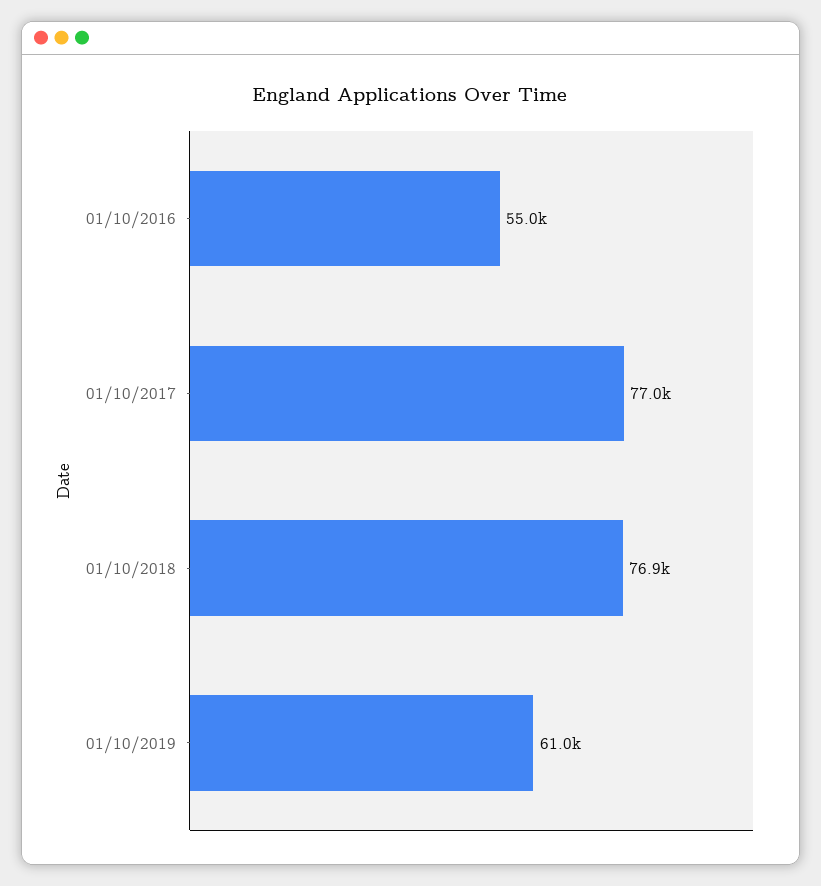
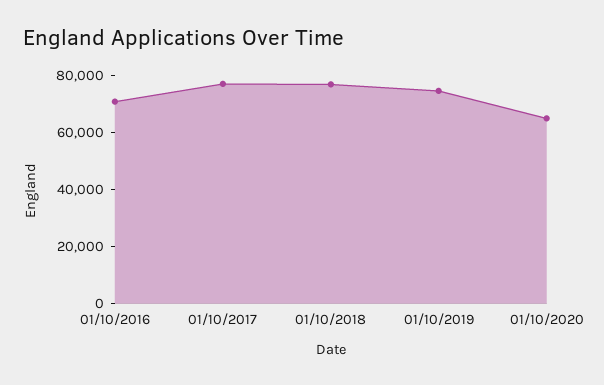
01/10/2016: 55000 -> 70000
01/10/2019: 61000 -> 75000
01/10/2020: none -> 65000

